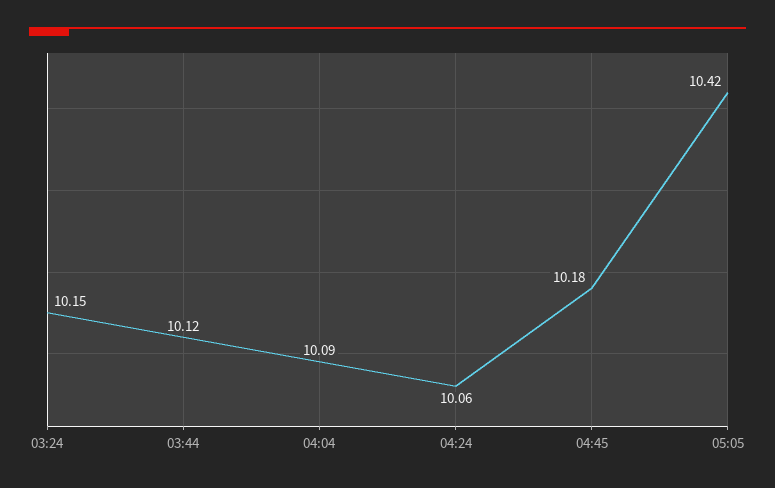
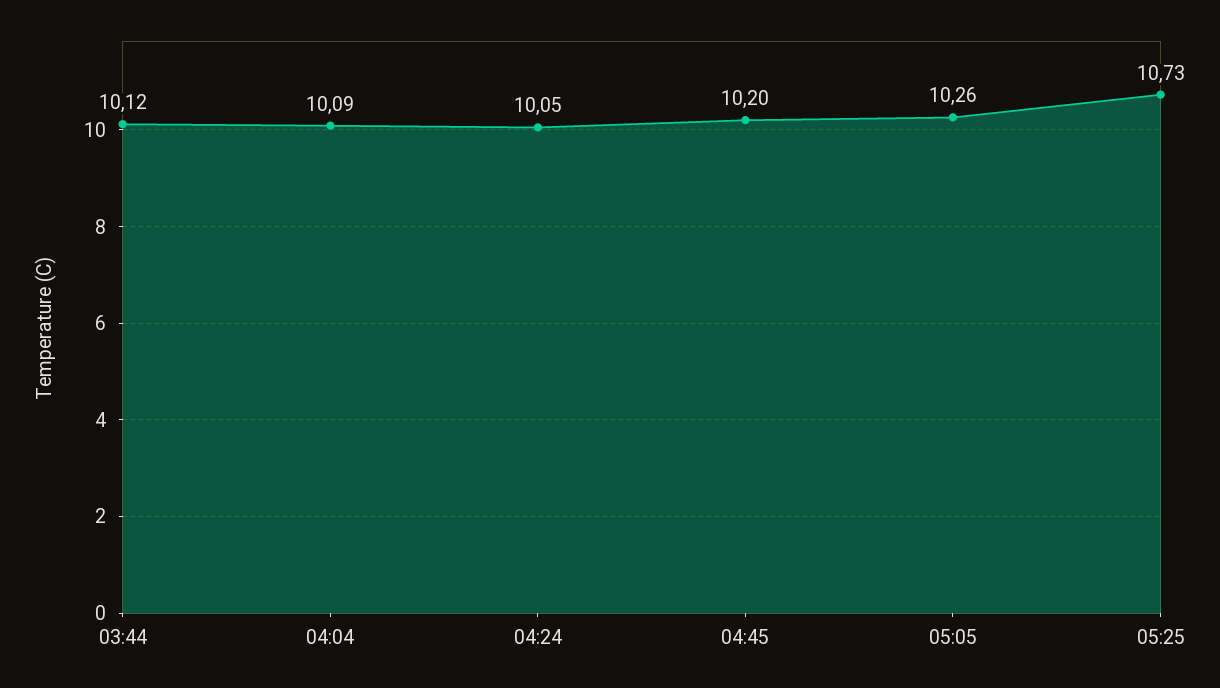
03:24: 10.15 -> none
04:24: 10.06 -> 10.05
04:45: 10.18 -> 10.2
05:05: 10.42 -> 10.26
05:25: none -> 10.73

